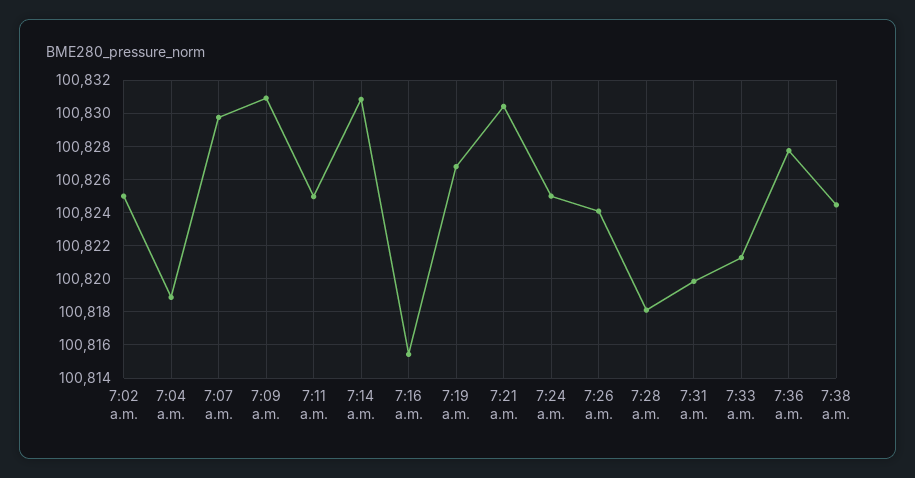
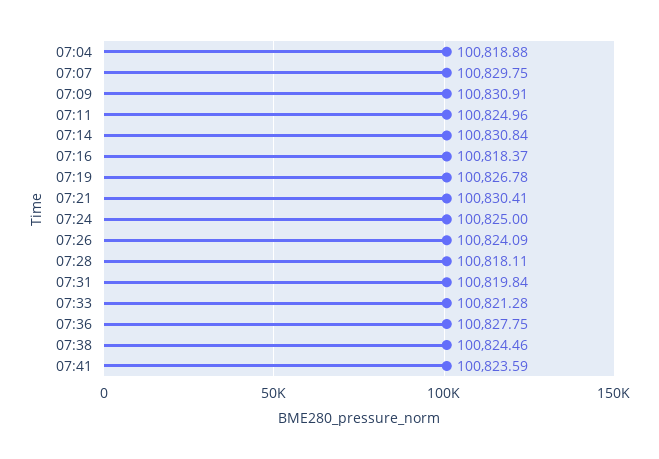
7:02 a.m.: 100825 -> none
7:16 a.m.: 100815.5 -> 100818.37
07:41: none -> 100823.59

